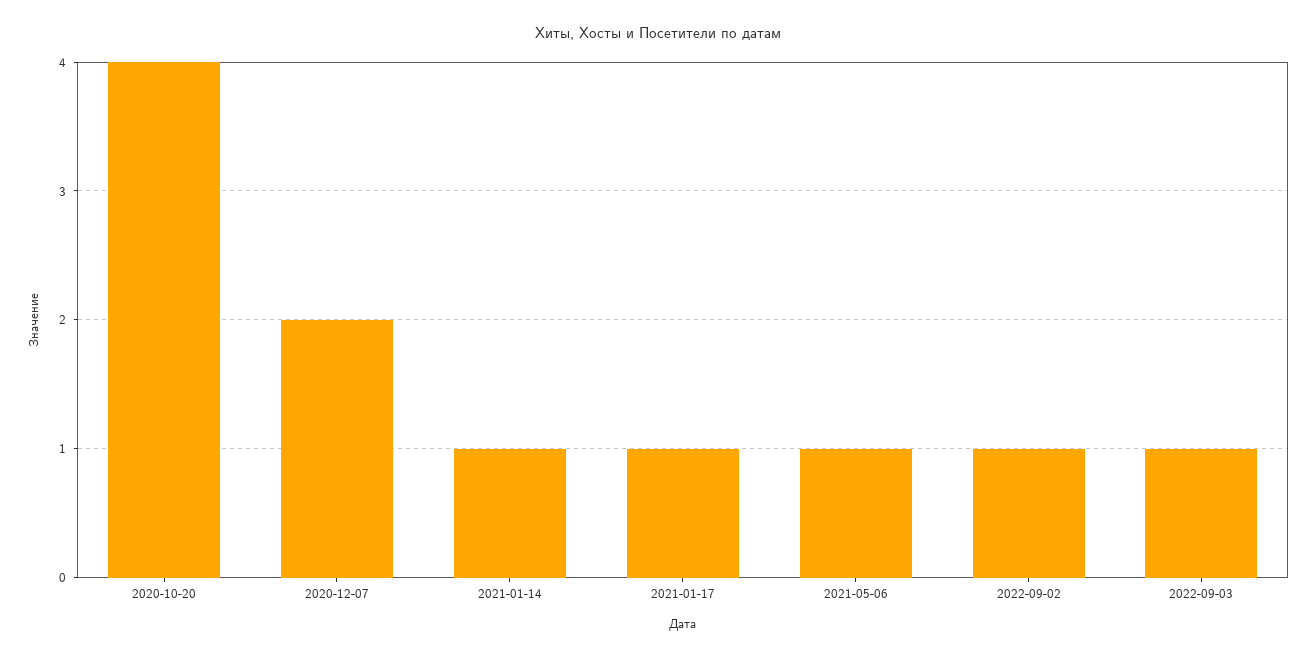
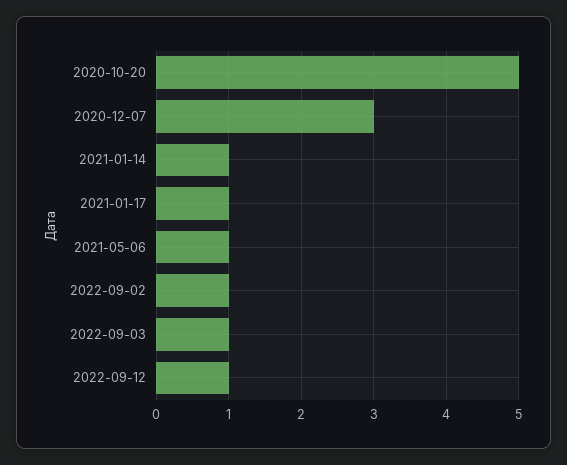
2020-10-20: 4 -> 5
2020-12-07: 2 -> 3
2022-09-12: none -> 1

